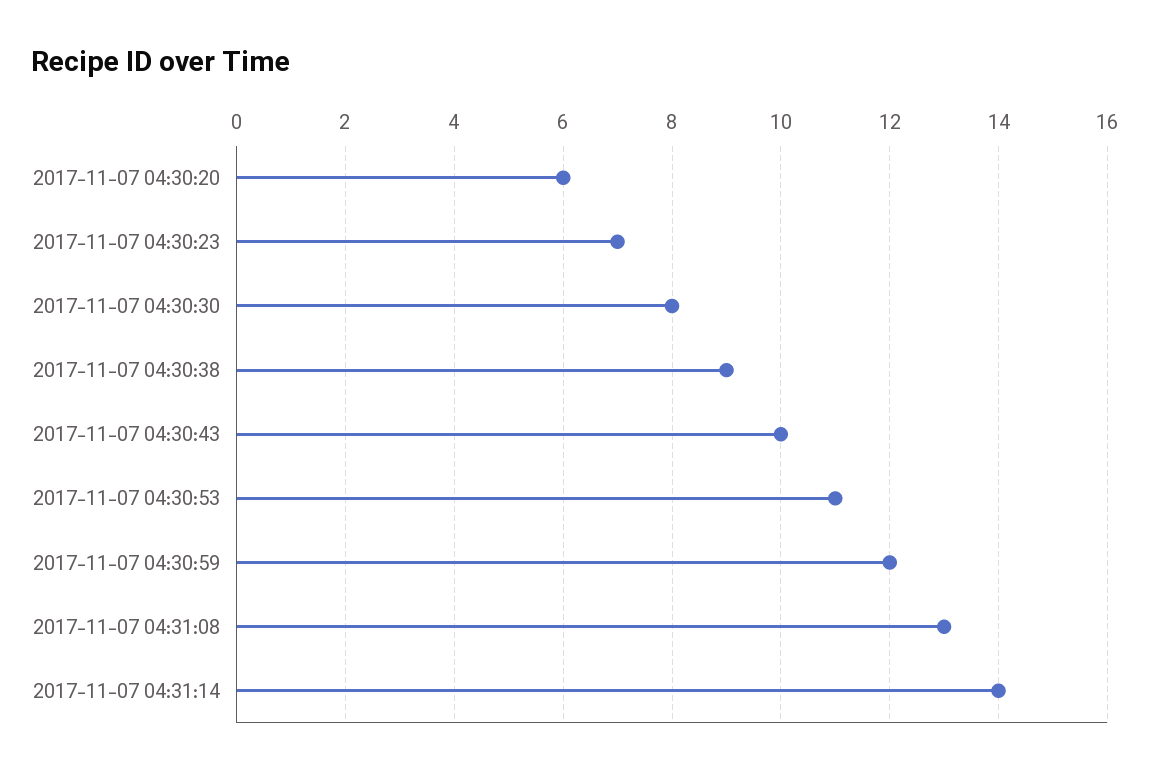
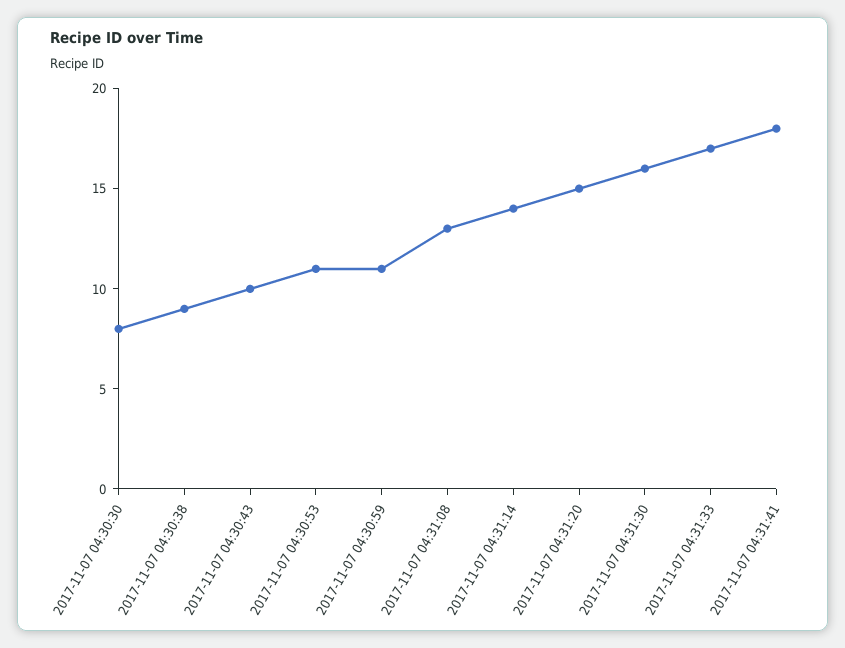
2017-11-07 04:30:20: 6 -> none
2017-11-07 04:30:23: 7 -> none
2017-11-07 04:30:59: 12 -> 11
2017-11-07 04:31:20: none -> 15
2017-11-07 04:31:30: none -> 16
2017-11-07 04:31:33: none -> 17
2017-11-07 04:31:41: none -> 18

